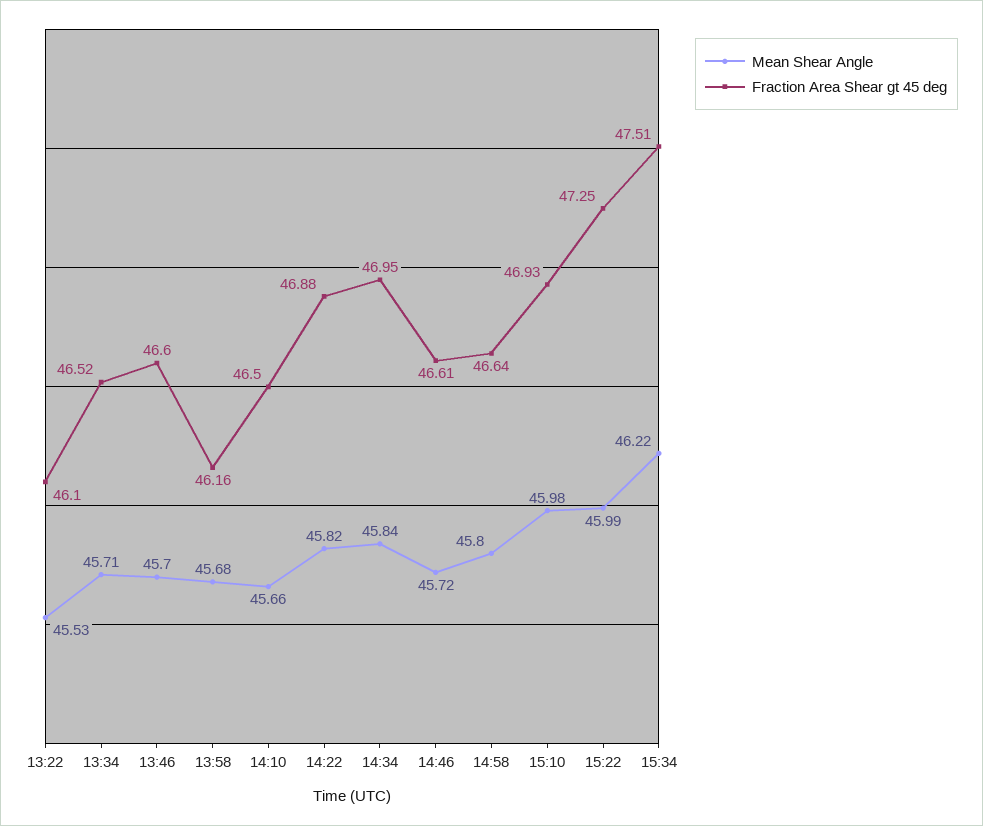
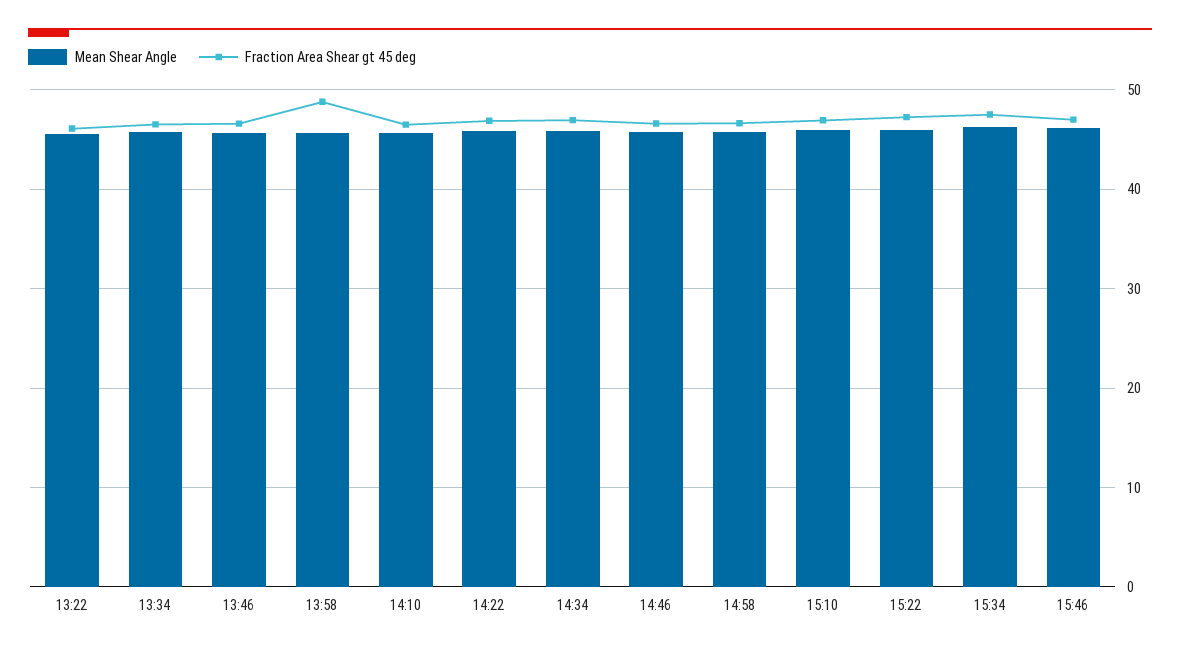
Fraction Area Shear gt 45 deg, 13:58: 46.16 -> 49
Mean Shear Angle, 15:46: none -> 46
Fraction Area Shear gt 45 deg, 15:46: none -> 47

